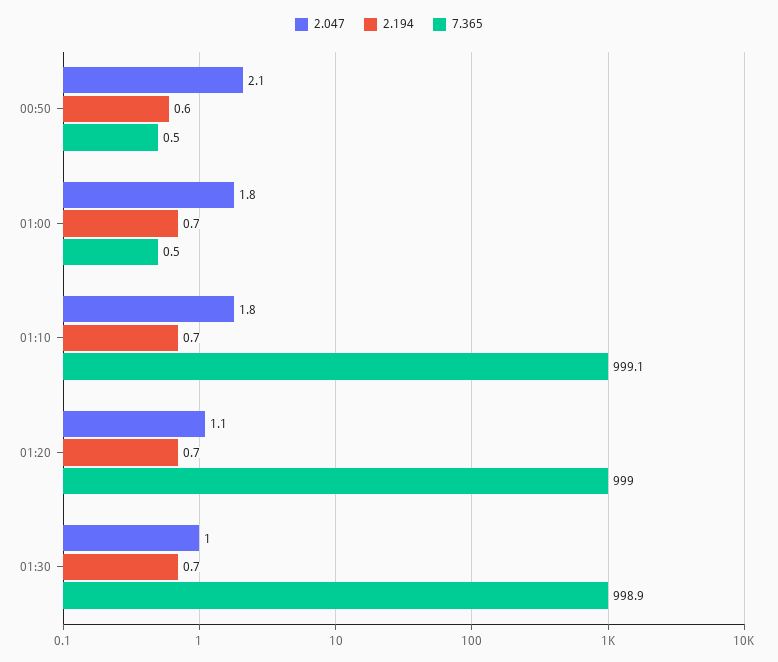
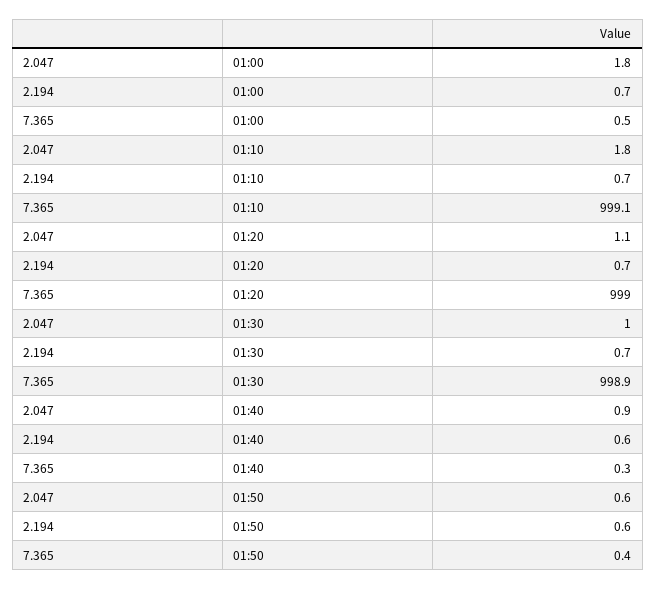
2.047, 00:50: 2.1 -> none
2.194, 00:50: 0.6 -> none
7.365, 00:50: 0.5 -> none
2.047, 01:40: none -> 0.9
2.194, 01:40: none -> 0.6
7.365, 01:40: none -> 0.3
2.047, 01:50: none -> 0.6
2.194, 01:50: none -> 0.6
7.365, 01:50: none -> 0.4

